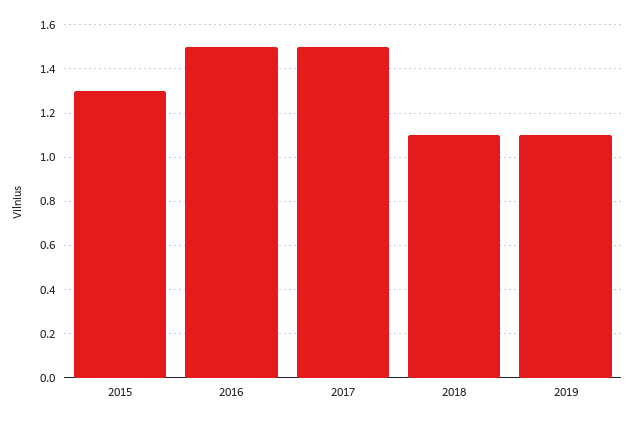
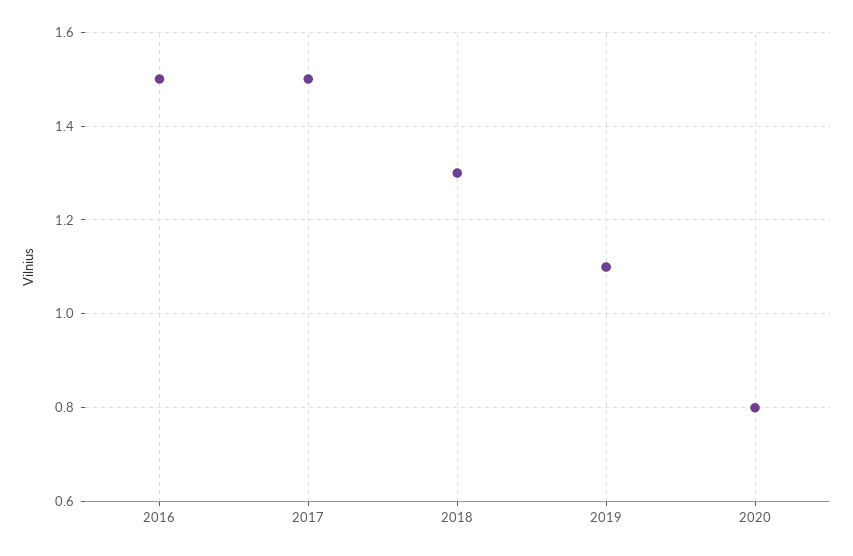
2015: 1.3 -> none
2018: 1.1 -> 1.3
2020: none -> 0.8

